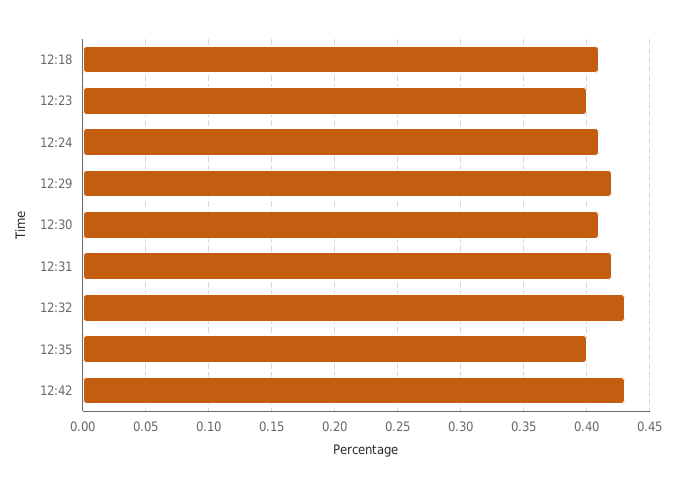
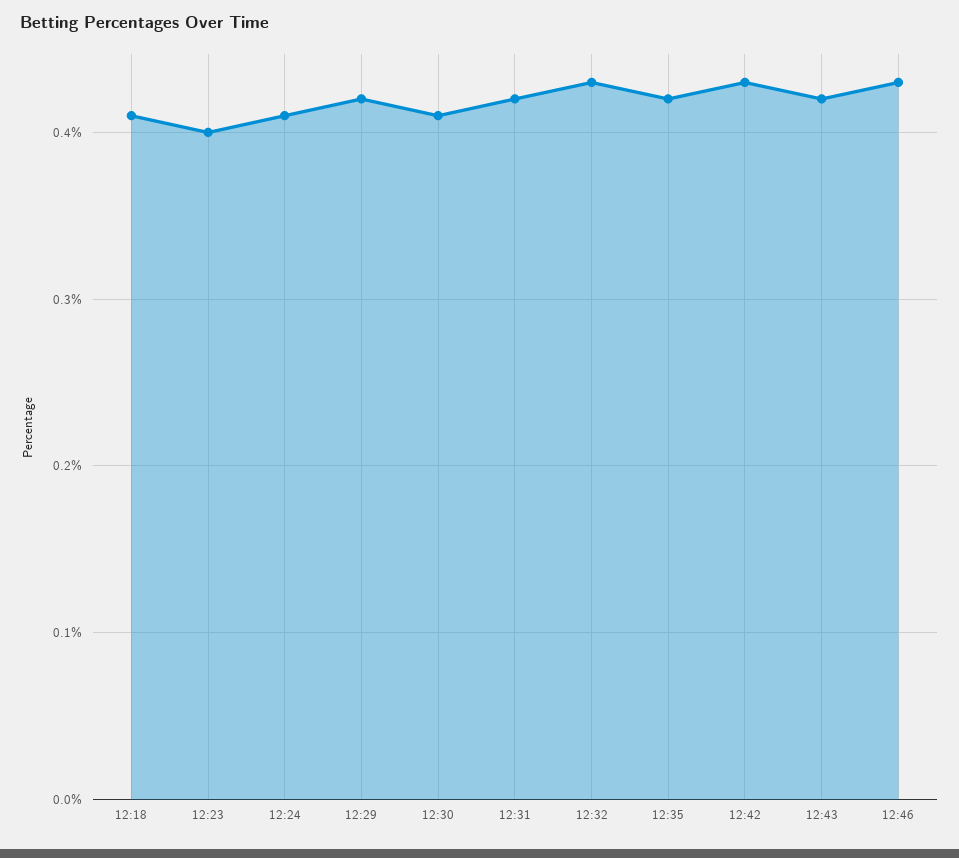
12:35: 0.4 -> 0.42
12:43: none -> 0.42
12:46: none -> 0.43

